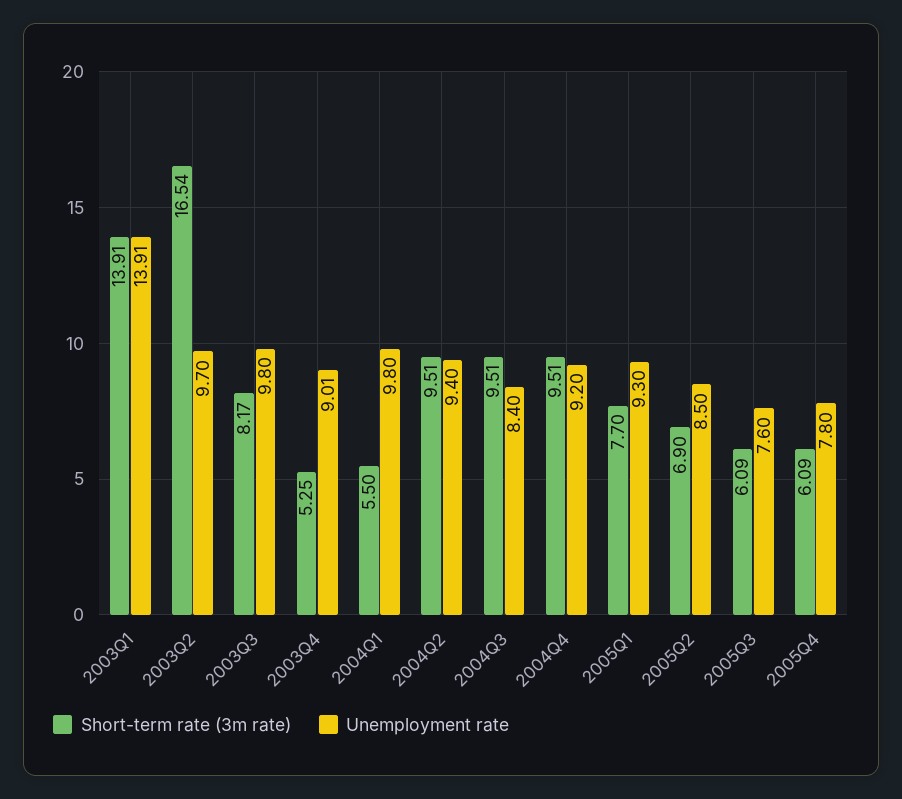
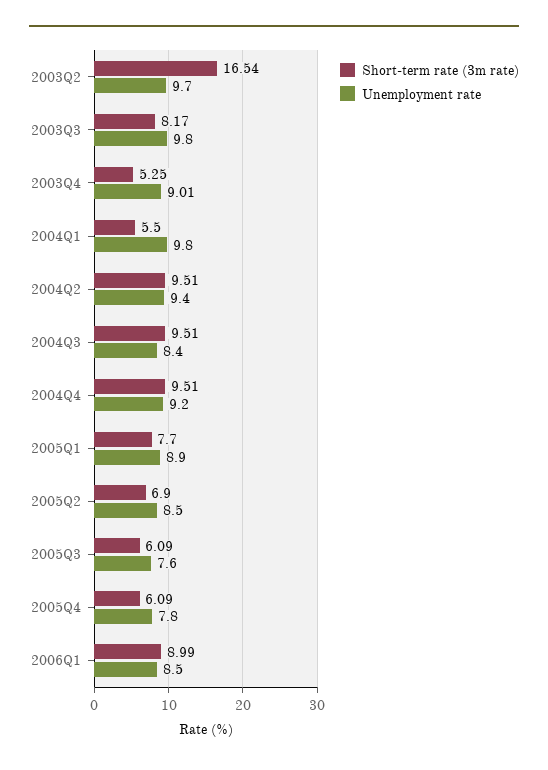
Short-term rate (3m rate), 2003Q1: 13.91 -> none
Unemployment rate, 2003Q1: 13.91 -> none
Unemployment rate, 2005Q1: 9.3 -> 8.9
Short-term rate (3m rate), 2006Q1: none -> 8.99
Unemployment rate, 2006Q1: none -> 8.5

